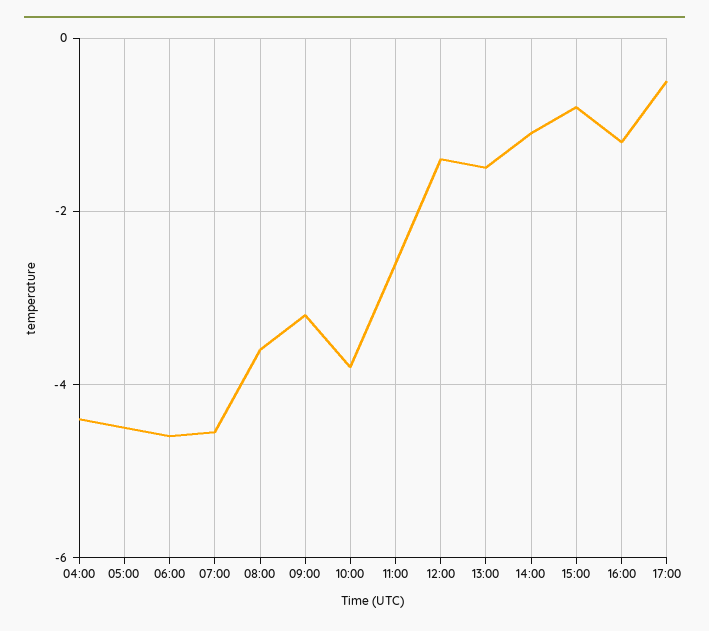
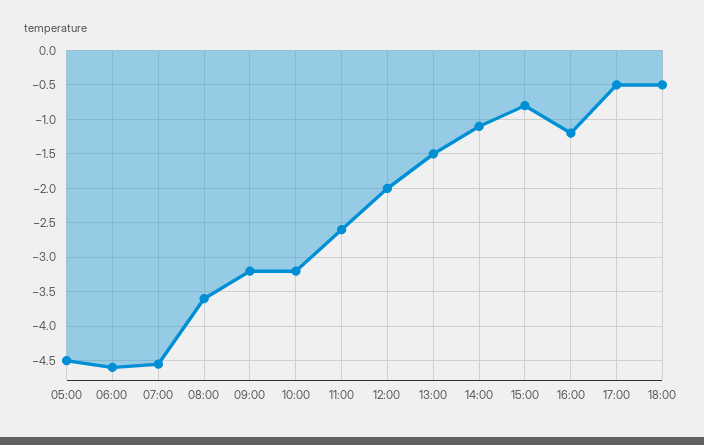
04:00: -4.4 -> none
10:00: -3.8 -> -3.2
12:00: -1.4 -> -2
18:00: none -> -0.5

